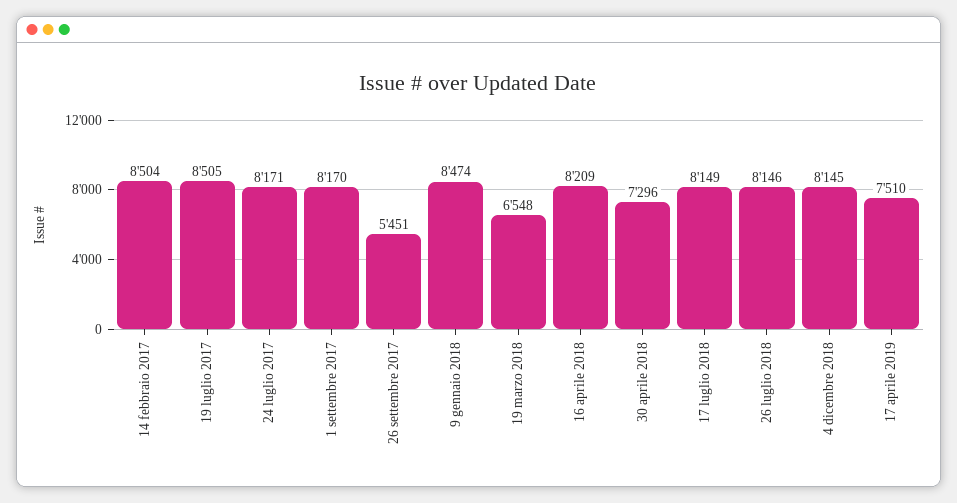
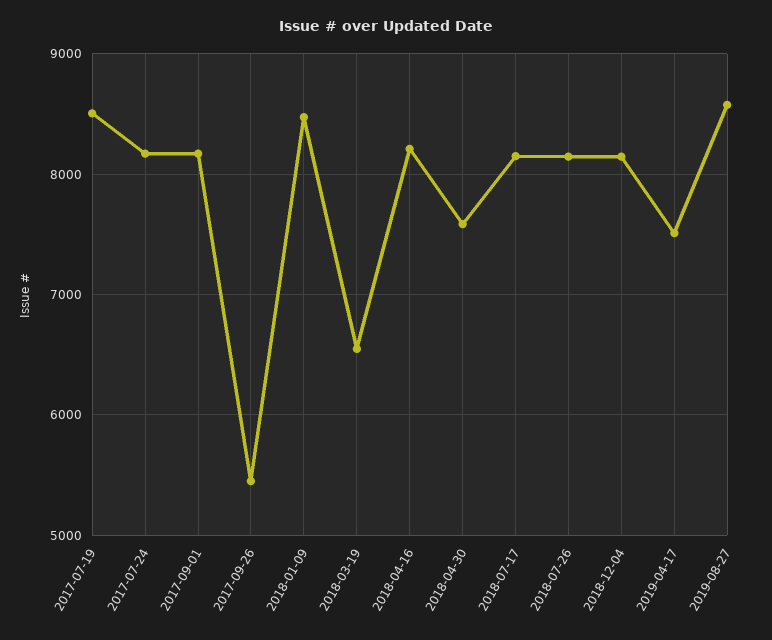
14 febbraio 2017: 8504 -> none
30 aprile 2018: 7296 -> 7600
2019-08-27: none -> 8600

